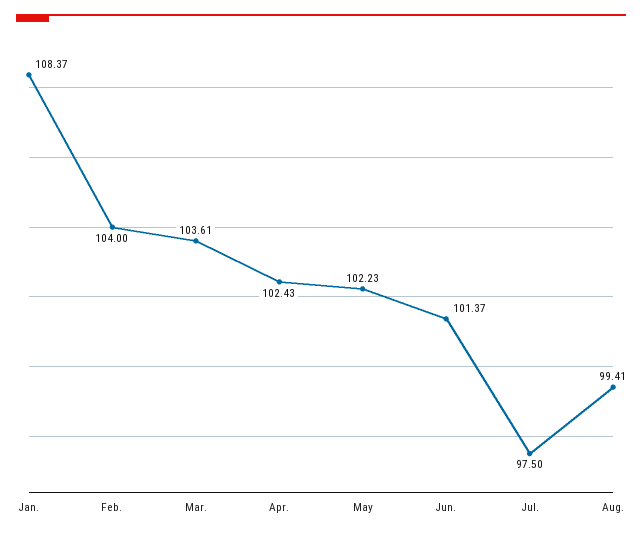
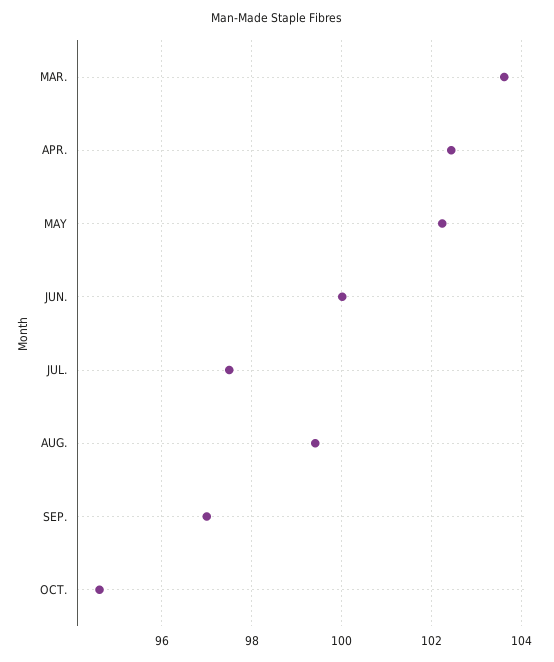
Jan.: 108.37 -> none
Feb.: 104 -> none
Jun.: 101.37 -> 100
SEP.: none -> 97
OCT.: none -> 94.6

